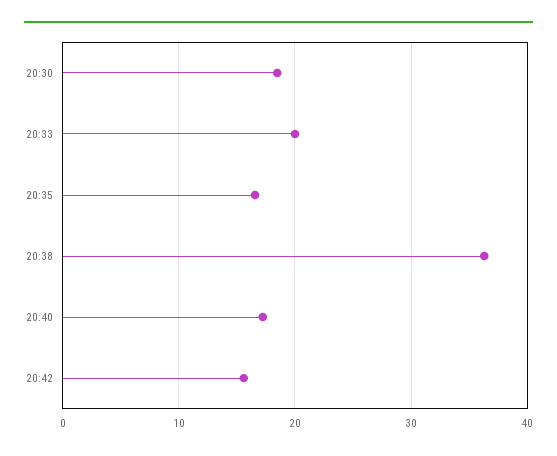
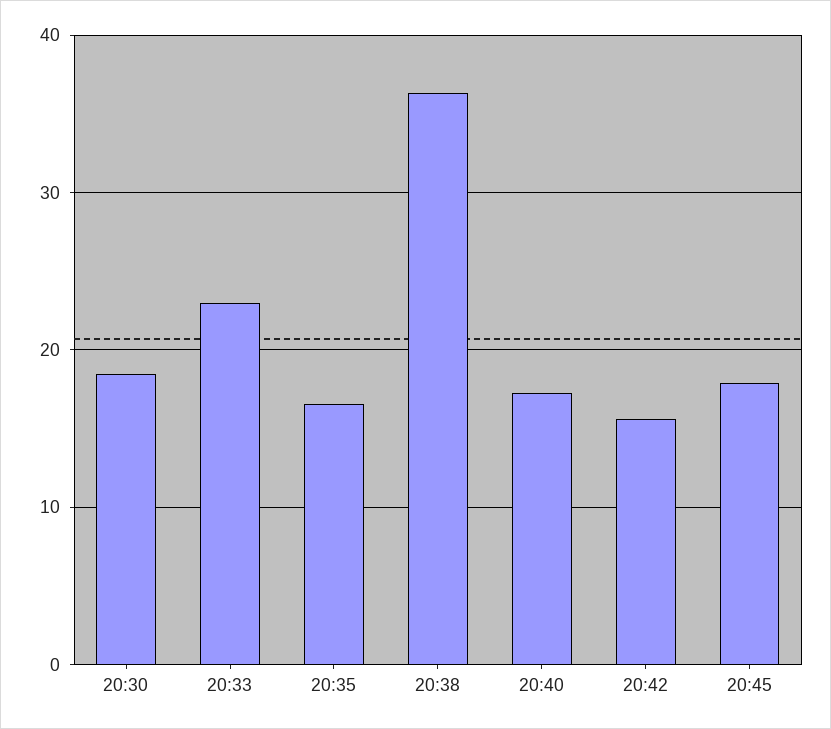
20:33: 20 -> 23
20:45: none -> 18

